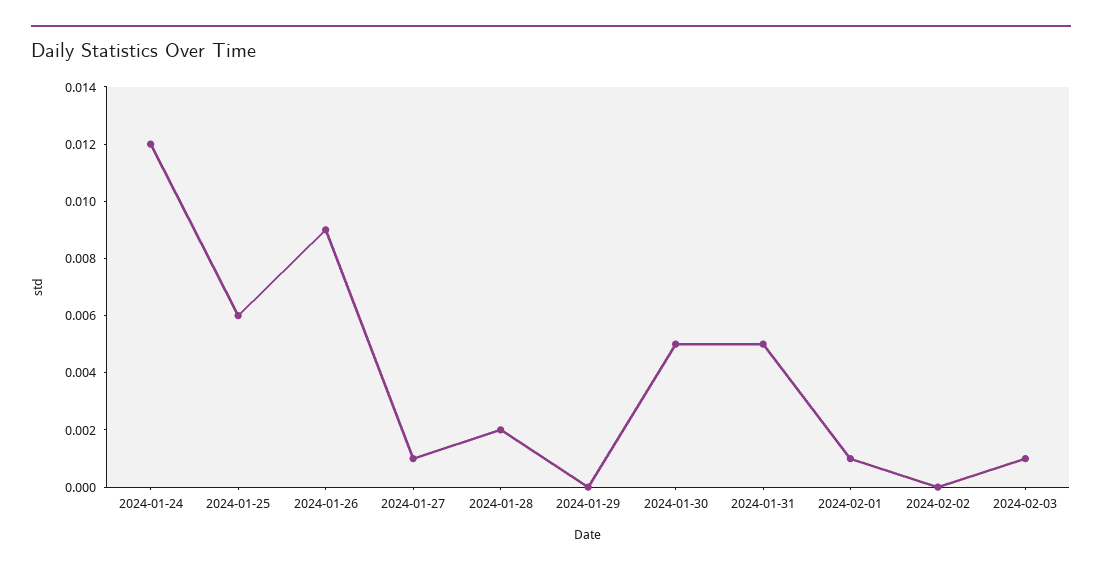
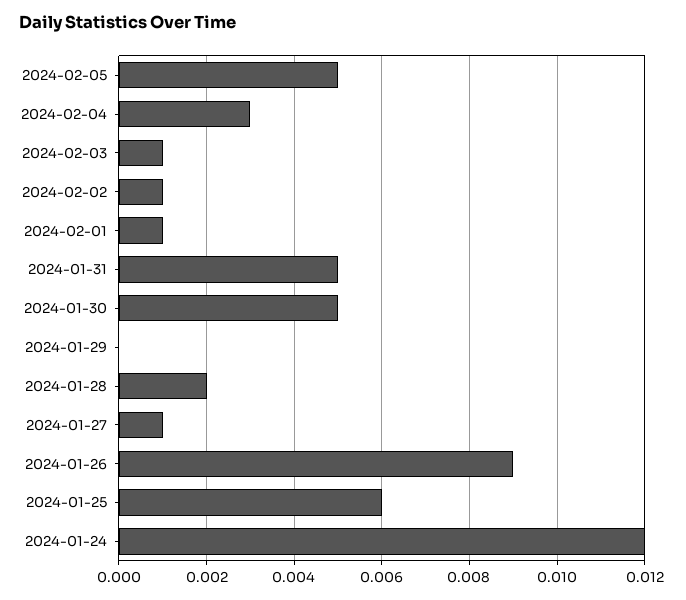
2024-02-02: 0 -> 0.001
2024-02-05: none -> 0.005
2024-02-04: none -> 0.003

